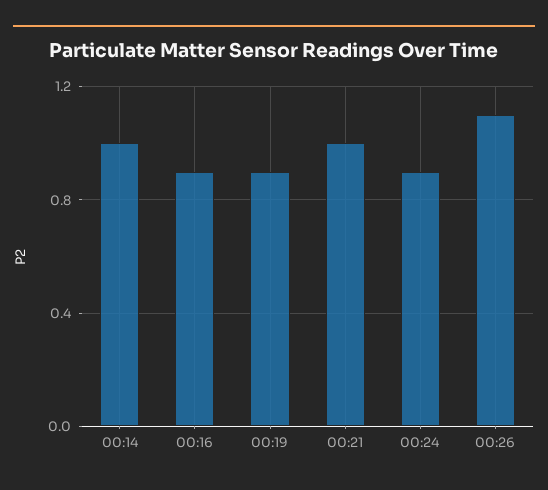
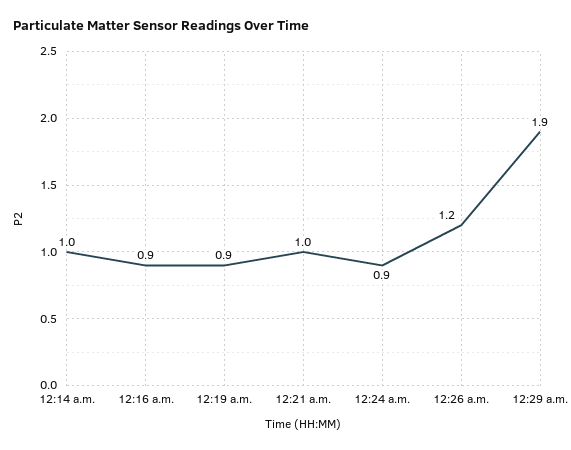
00:26: 1.1 -> 1.2
12:29 a.m.: none -> 1.9

